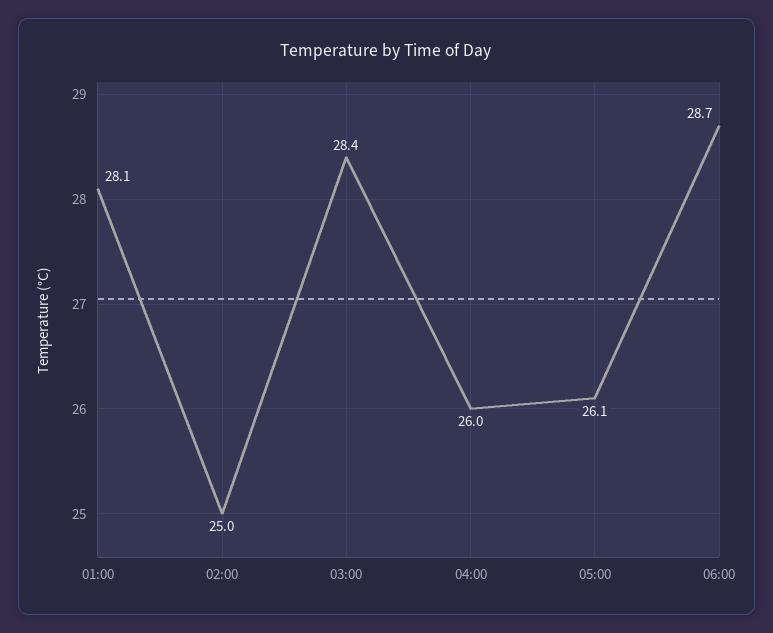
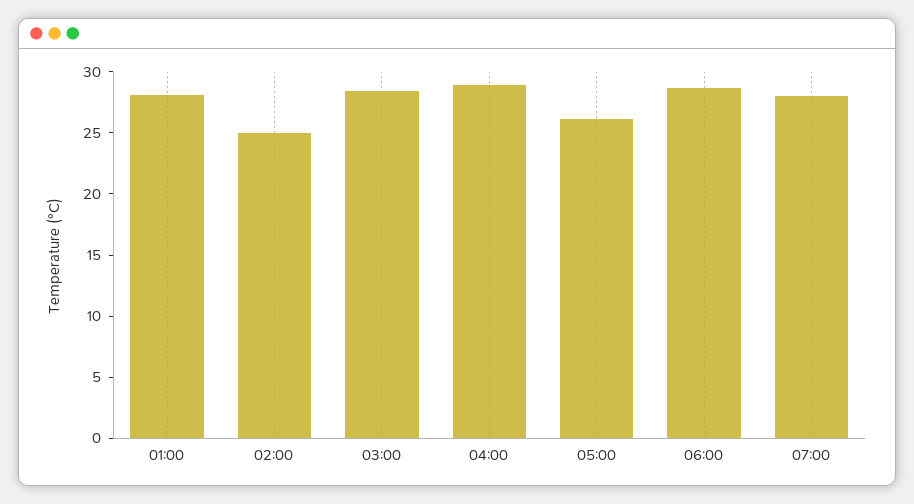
04:00: 26 -> 29
07:00: none -> 28

